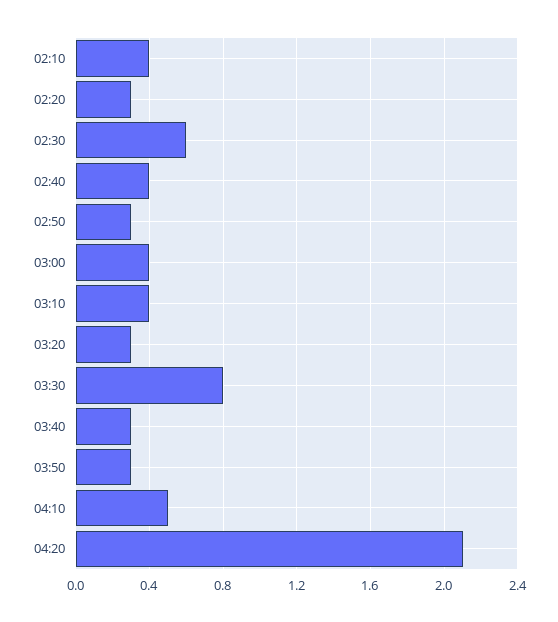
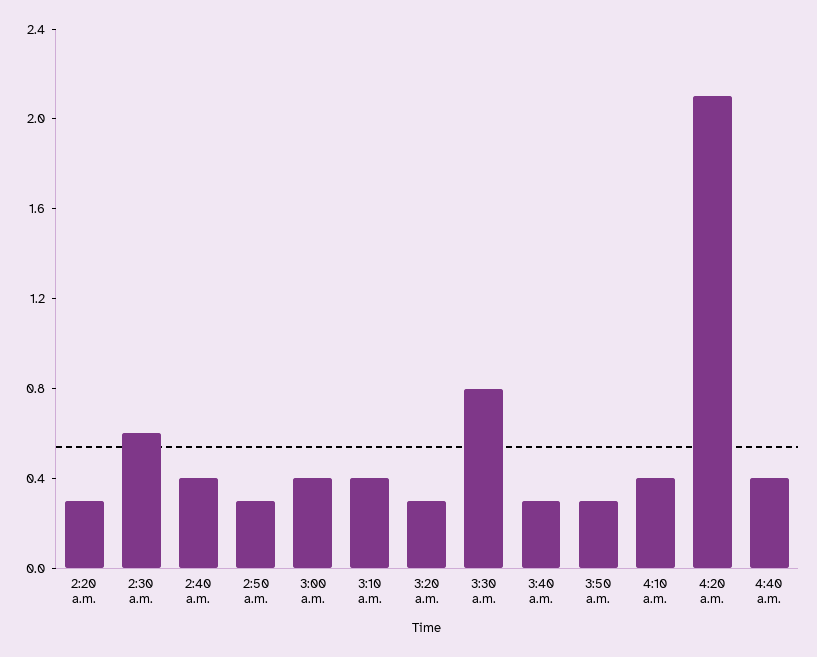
02:10: 0.4 -> none
04:10: 0.5 -> 0.4
4:40 a.m.: none -> 0.4

